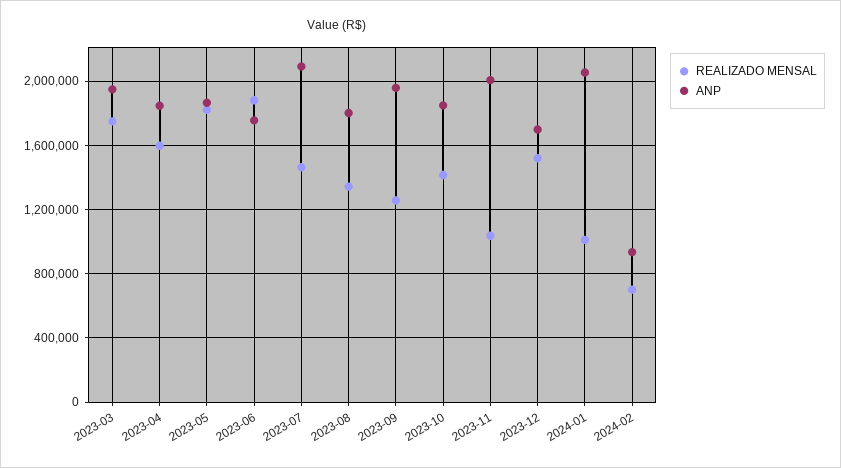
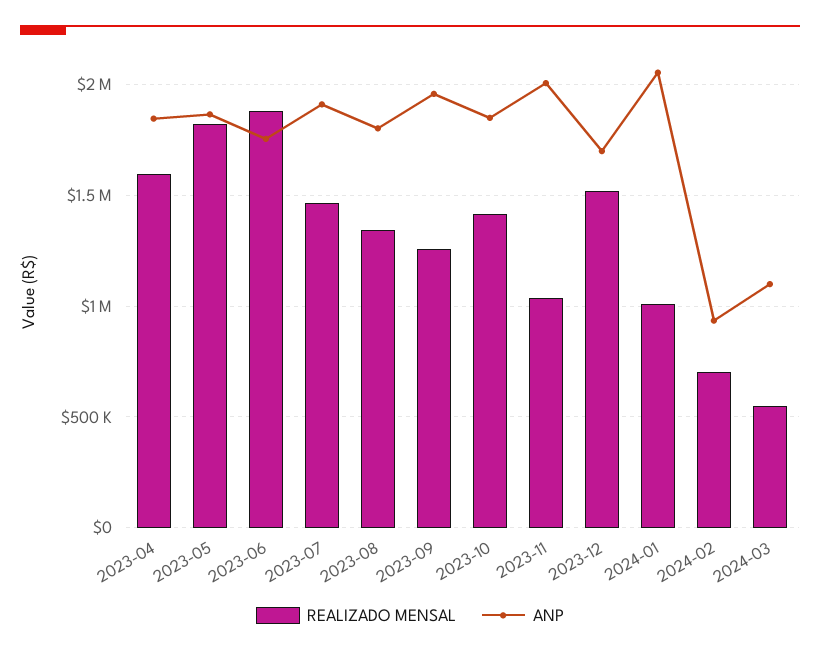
REALIZADO MENSAL, 2023-03: 1750000 -> none
ANP, 2023-03: 1950000 -> none
ANP, 2023-07: 2100000 -> 1900000
REALIZADO MENSAL, 2024-03: none -> 550000
ANP, 2024-03: none -> 1100000

